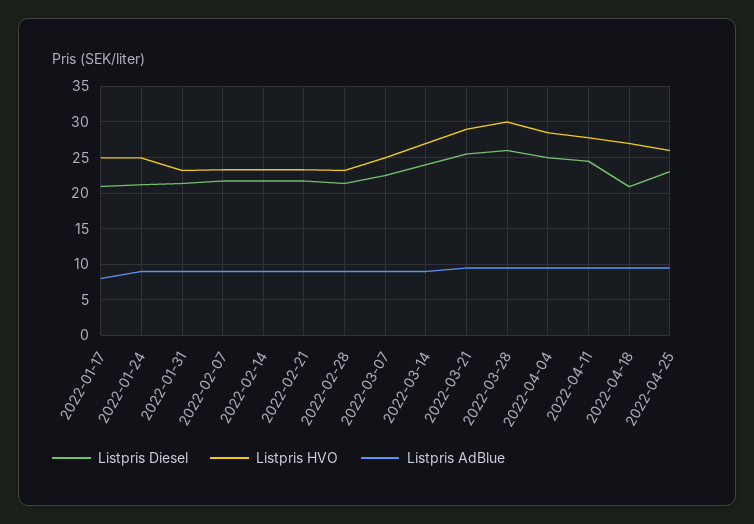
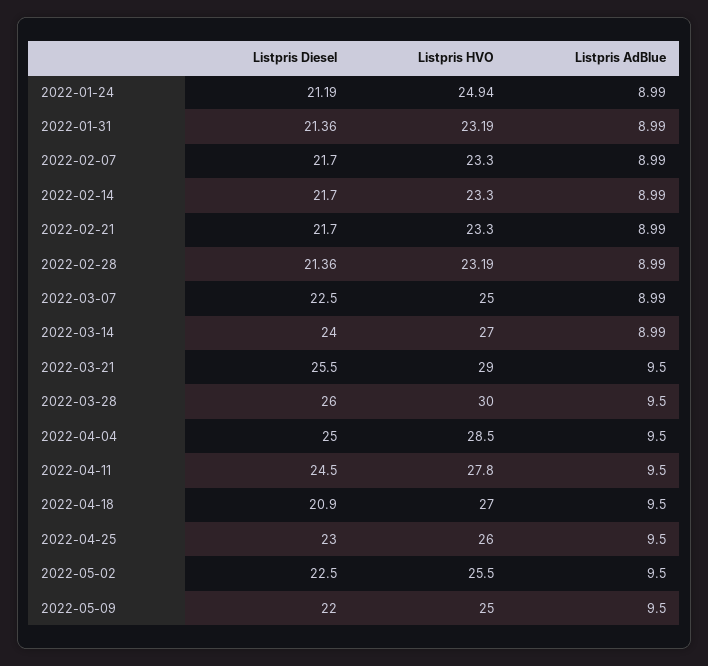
Listpris Diesel, 2022-01-17: 21 -> none
Listpris HVO, 2022-01-17: 25 -> none
Listpris AdBlue, 2022-01-17: 8 -> none
Listpris Diesel, 2022-05-02: none -> 22.5
Listpris HVO, 2022-05-02: none -> 25.5
Listpris AdBlue, 2022-05-02: none -> 9.5
Listpris Diesel, 2022-05-09: none -> 22
Listpris HVO, 2022-05-09: none -> 25
Listpris AdBlue, 2022-05-09: none -> 9.5

